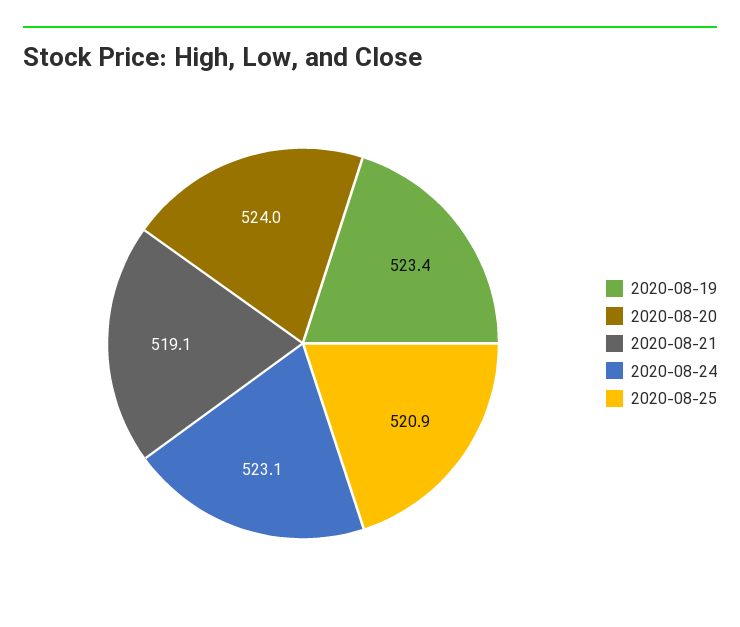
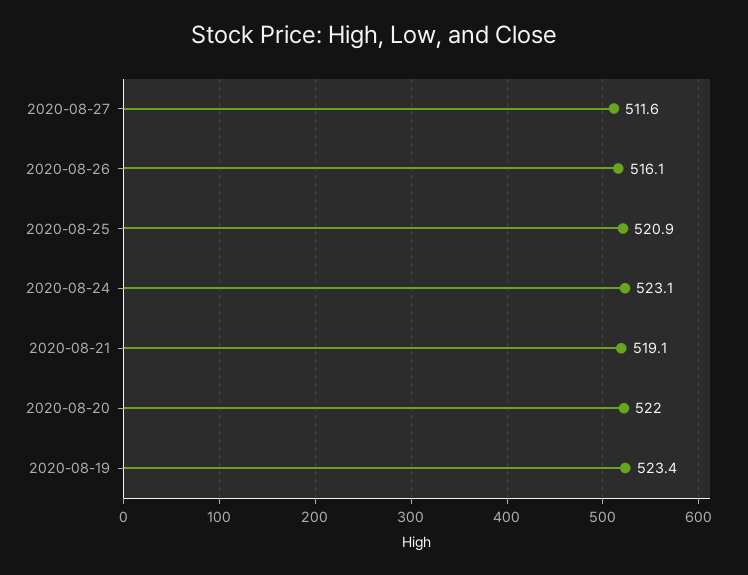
2020-08-20: 524 -> 522
2020-08-27: none -> 511.6
2020-08-26: none -> 516.1

